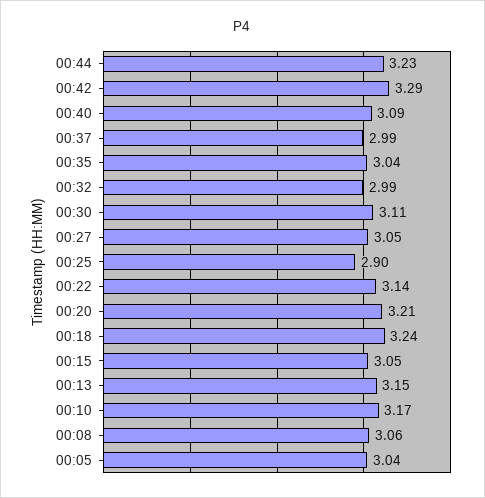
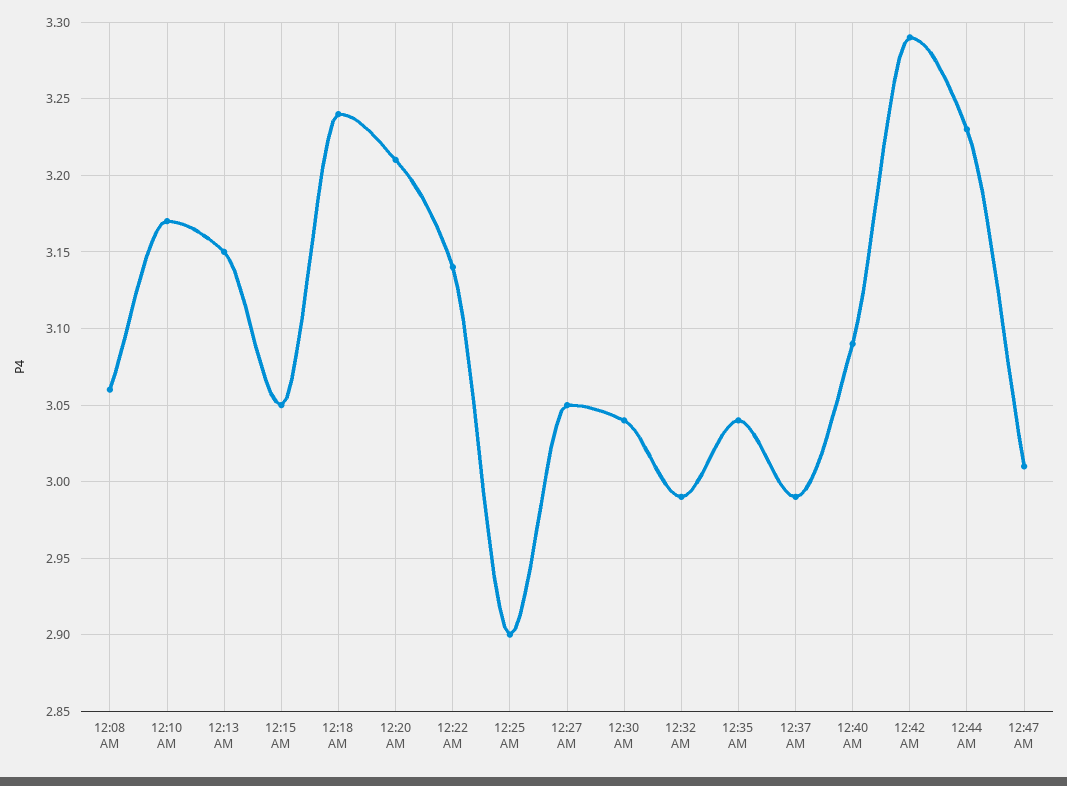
00:30: 3.11 -> 3.04
00:05: 3.04 -> none
12:47 AM: none -> 3.01

